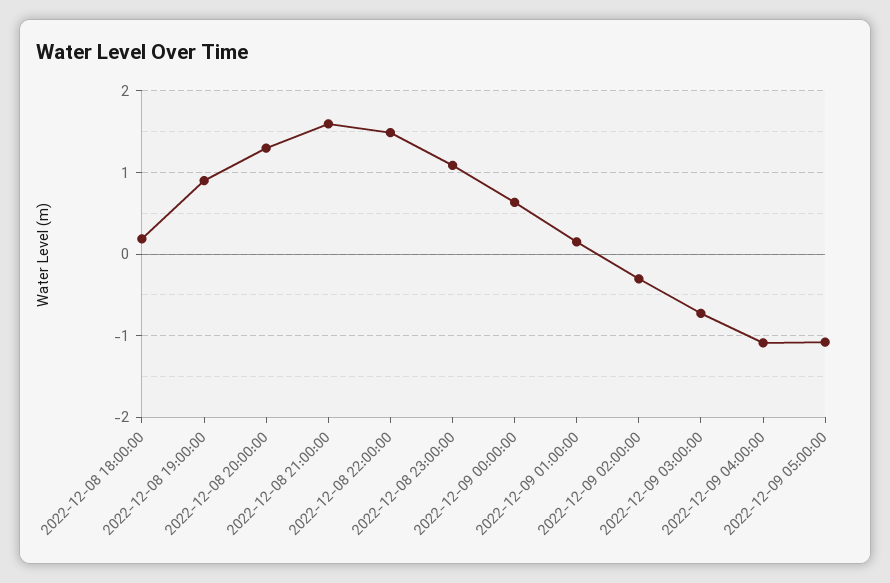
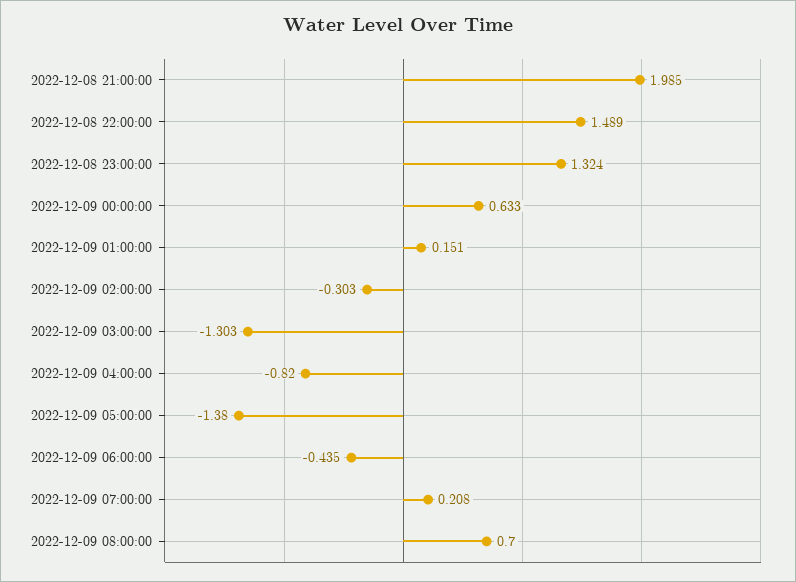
2022-12-08 18:00:00: 0.2 -> none
2022-12-08 19:00:00: 0.9 -> none
2022-12-08 20:00:00: 1.3 -> none
2022-12-08 21:00:00: 1.6 -> 1.985
2022-12-08 23:00:00: 1.1 -> 1.324
2022-12-09 03:00:00: -0.7 -> -1.303
2022-12-09 04:00:00: -1.1 -> -0.82
2022-12-09 05:00:00: -1.1 -> -1.38
2022-12-09 06:00:00: none -> -0.435
2022-12-09 07:00:00: none -> 0.208
2022-12-09 08:00:00: none -> 0.7

